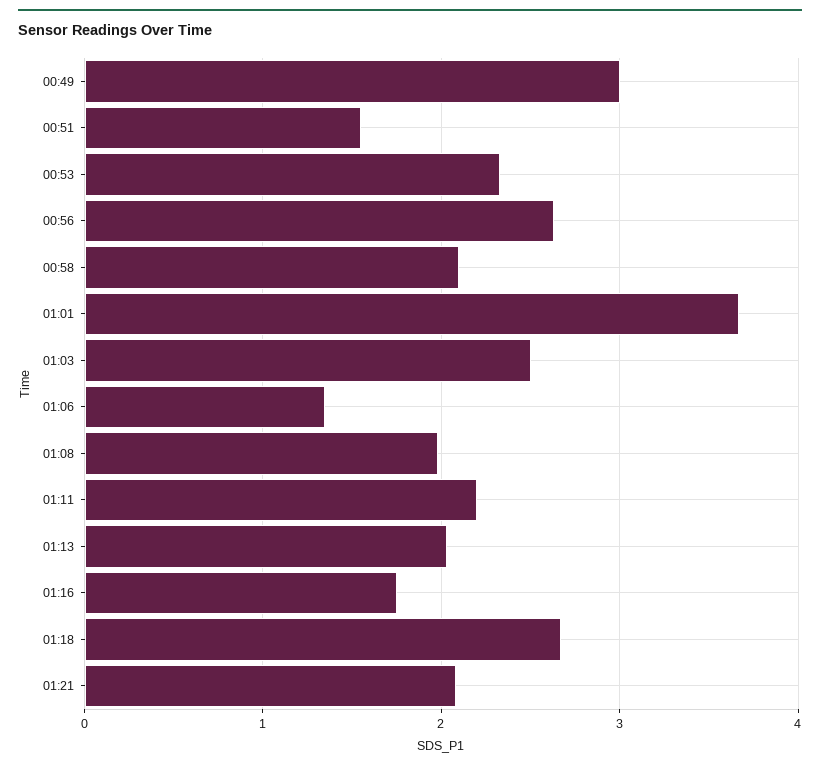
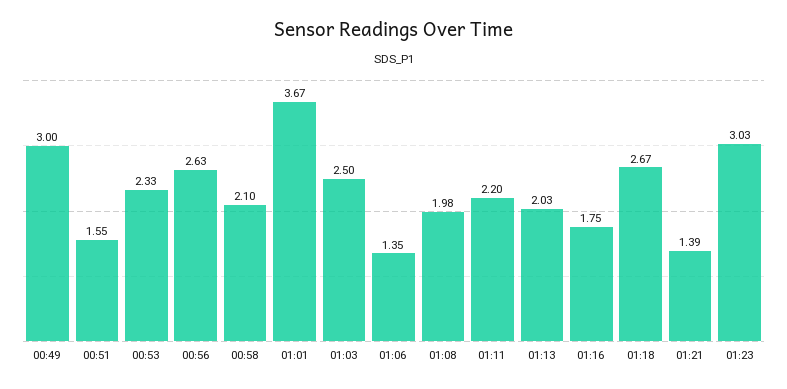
01:21: 2.1 -> 1.39
01:23: none -> 3.03

